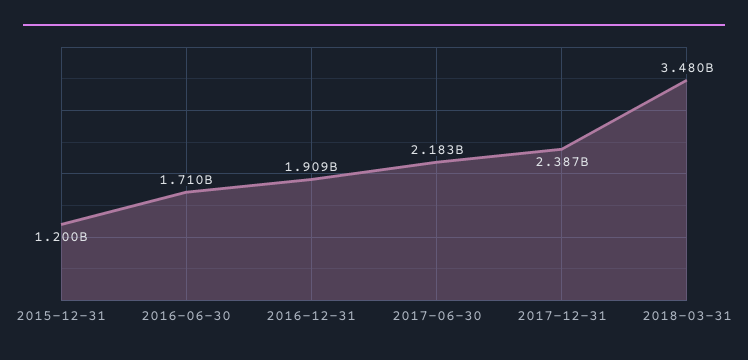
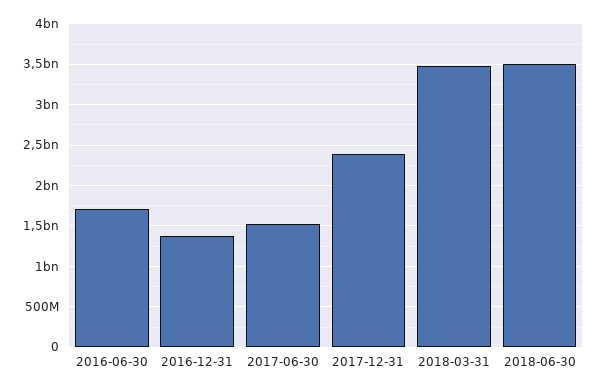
2015-12-31: 1200000000 -> none
2016-12-31: 1909000000 -> 1400000000
2017-06-30: 2183000000 -> 1500000000
2018-06-30: none -> 3500000000

